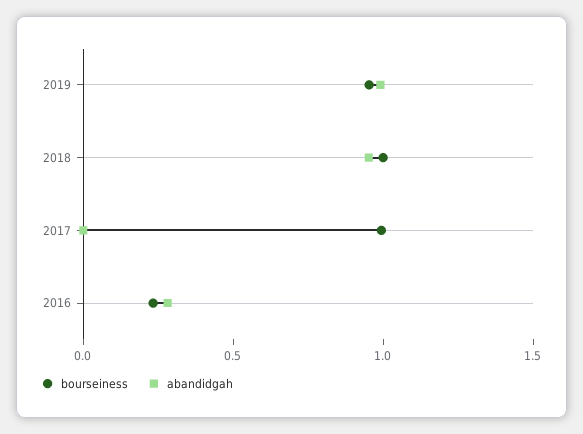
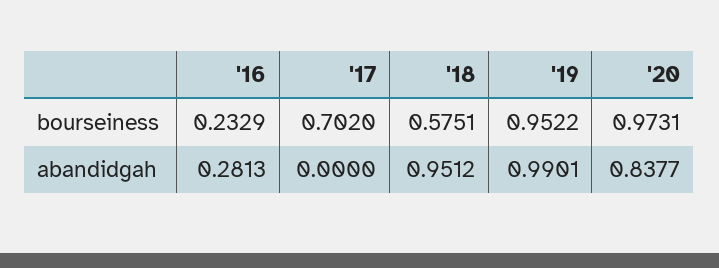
bourseiness, 2018: 1 -> 0.5751
bourseiness, 2017: 1 -> 0.702
bourseiness, '20: none -> 0.9731
abandidgah, '20: none -> 0.8377

